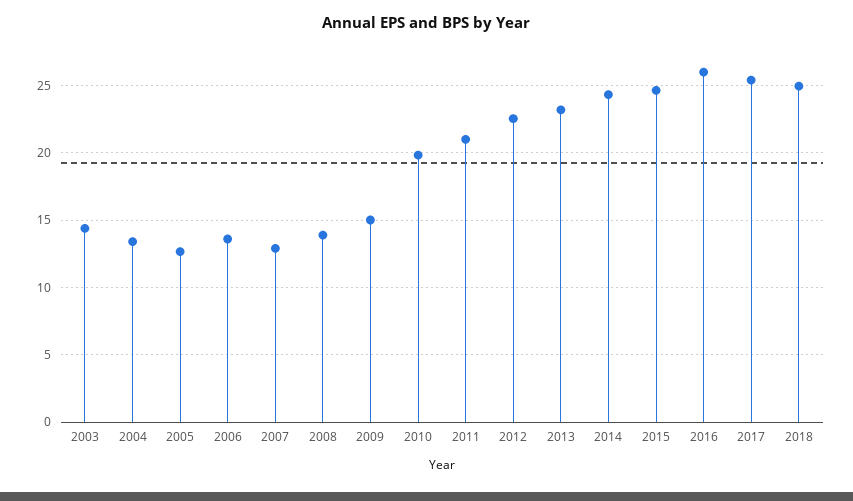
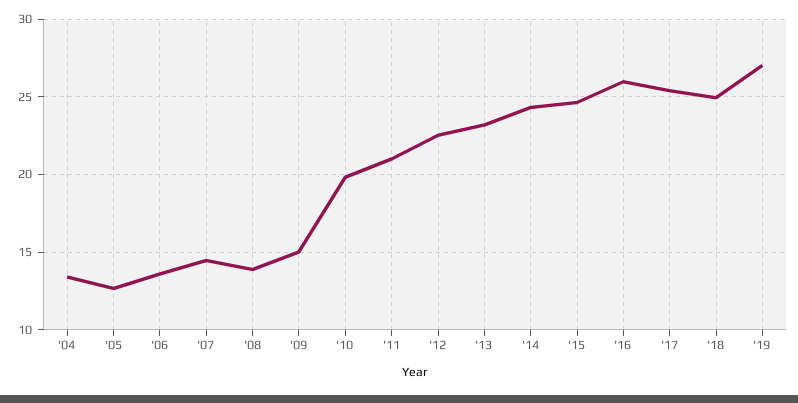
2003: 14.5 -> none
2007: 13 -> 14.5
'19: none -> 27

